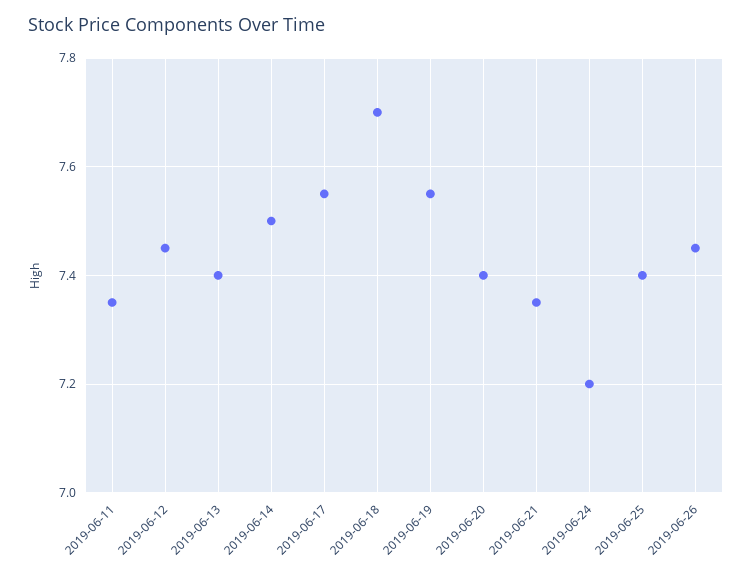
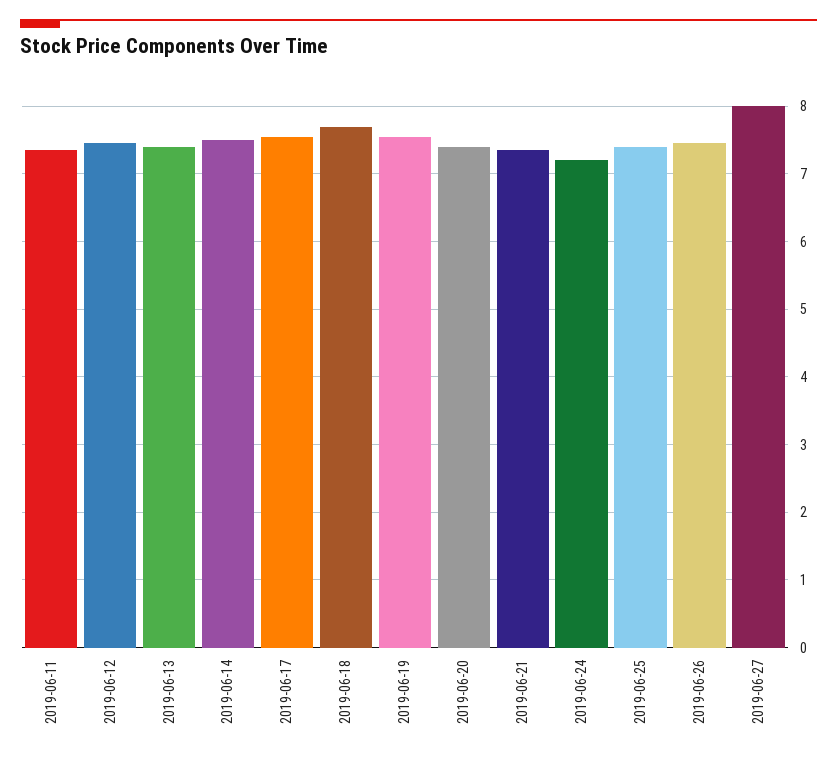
2019-06-27: none -> 8

